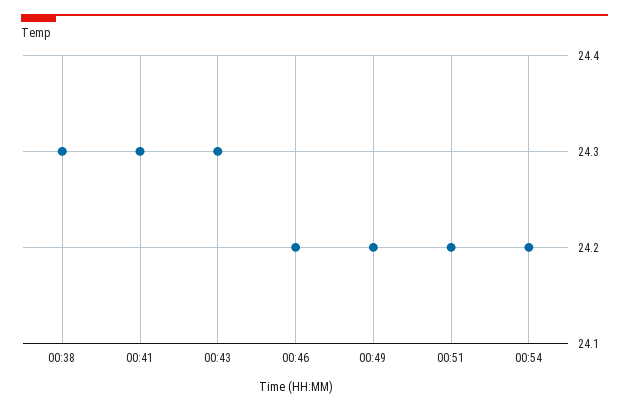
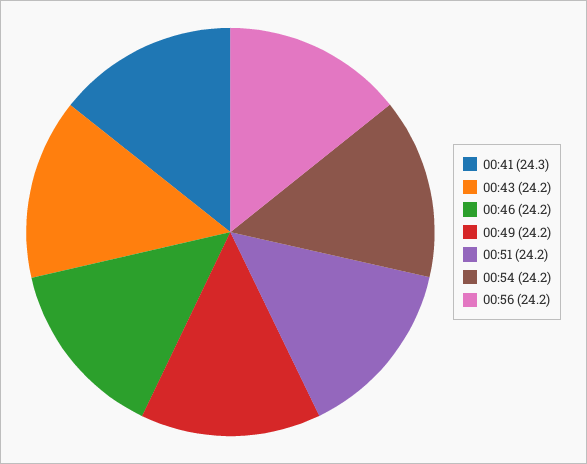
00:38: 24.3 -> none
00:43: 24.3 -> 24.2
00:56: none -> 24.2

